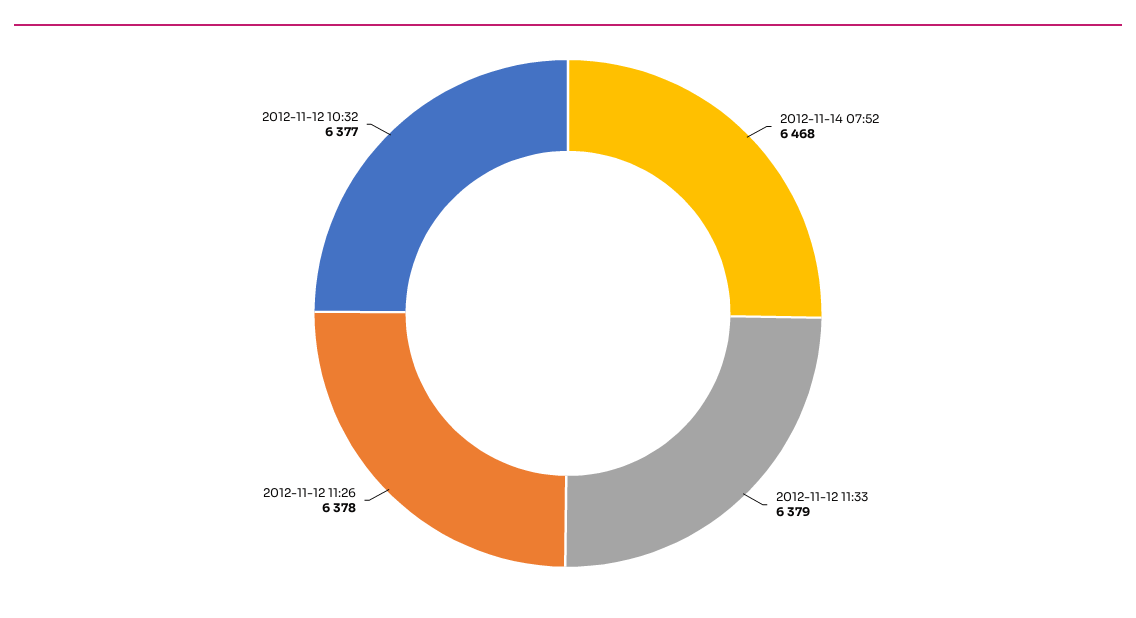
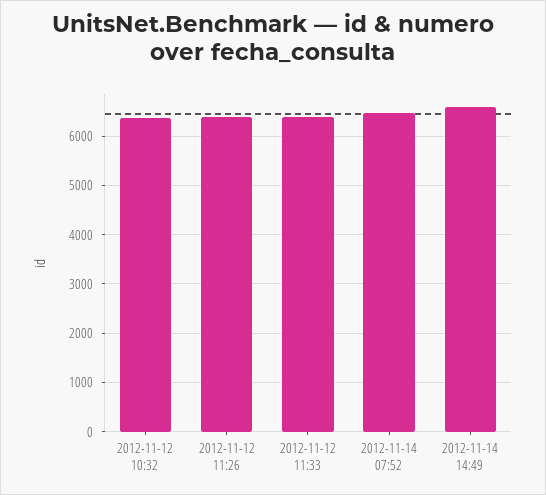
2012-11-14 14:49: none -> 6600

